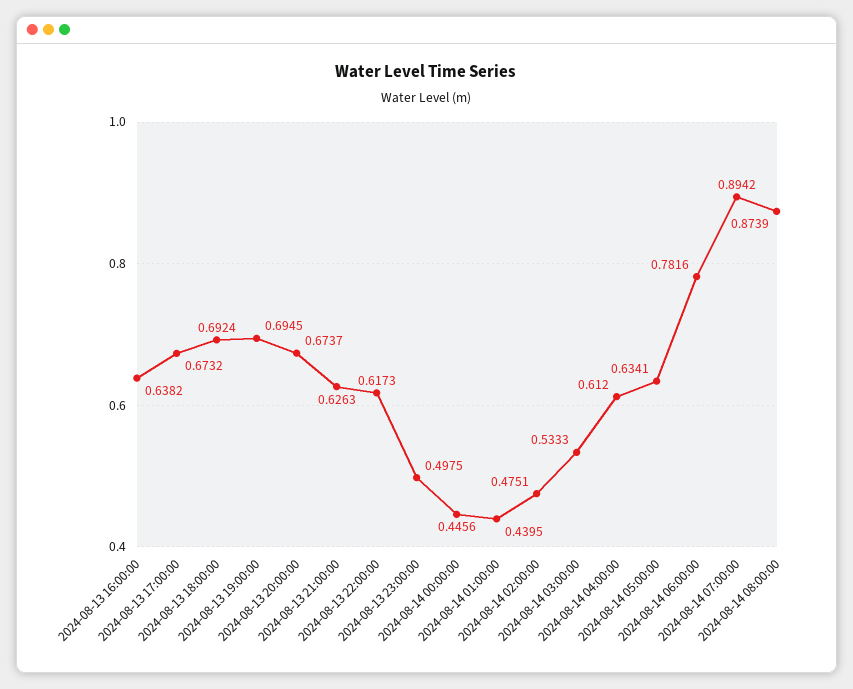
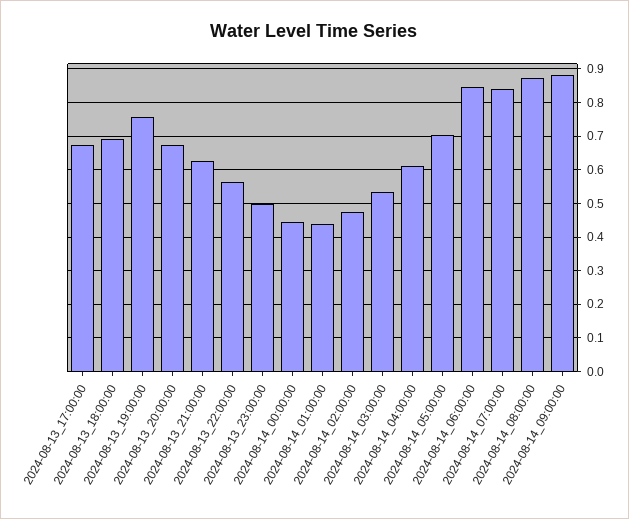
2024-08-13 16:00:00: 0.6382 -> none
2024-08-13 19:00:00: 0.6945 -> 0.76
2024-08-13 22:00:00: 0.6173 -> 0.56
2024-08-14 05:00:00: 0.6341 -> 0.7
2024-08-14 06:00:00: 0.7816 -> 0.84
2024-08-14 07:00:00: 0.8942 -> 0.84
2024-08-14_09:00:00: none -> 0.88

